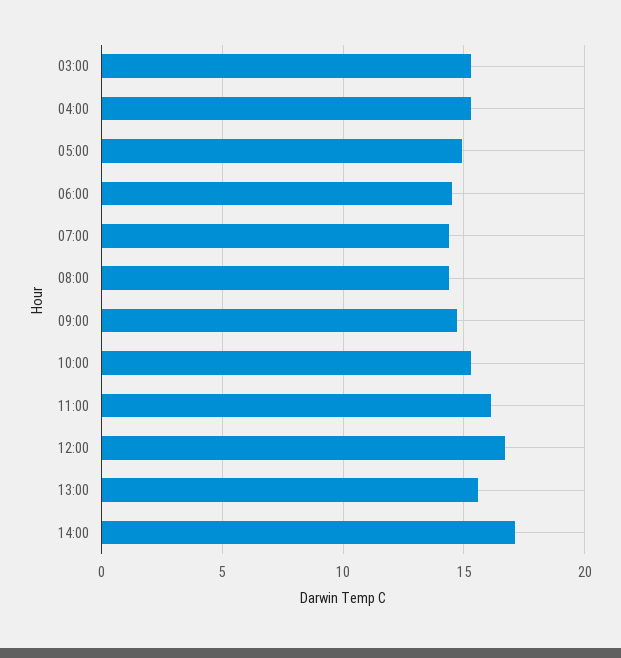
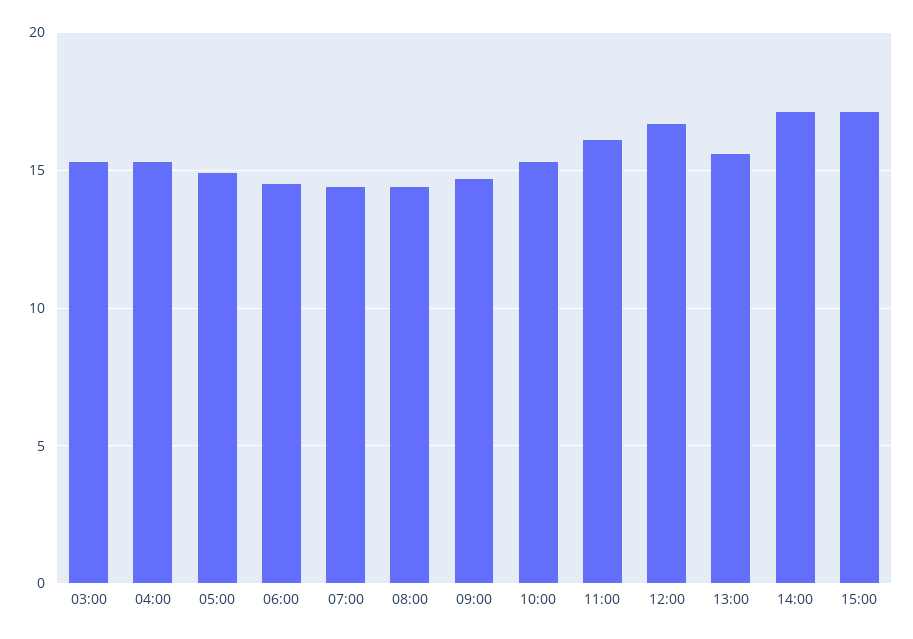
15:00: none -> 17

